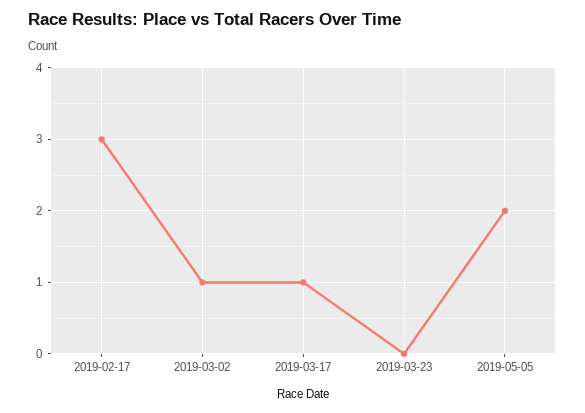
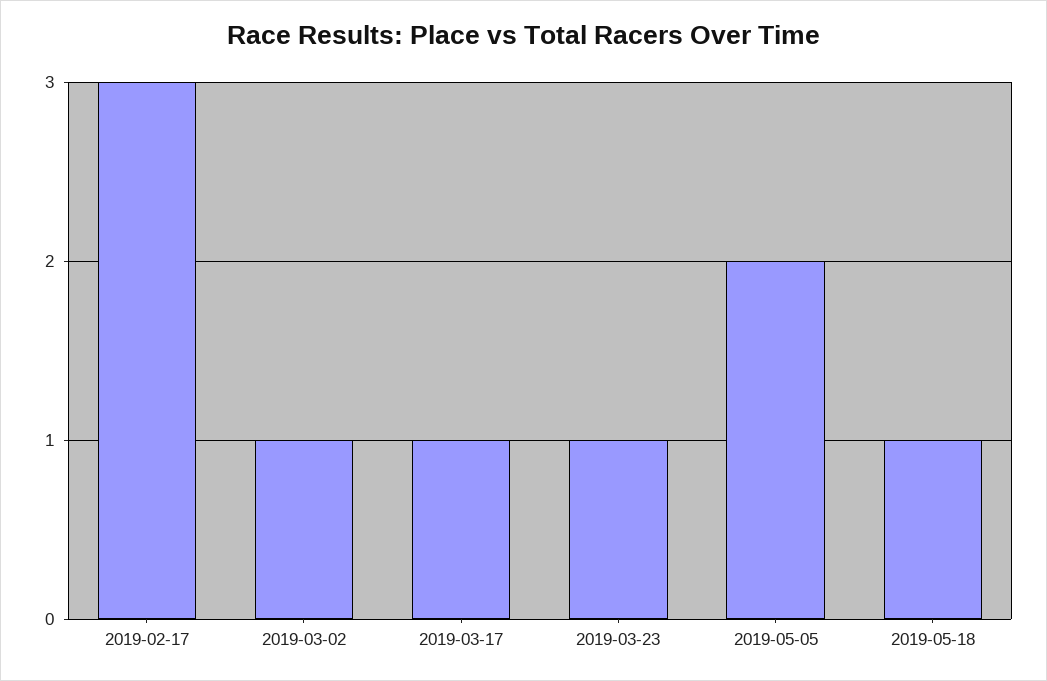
2019-03-23: 0 -> 1
2019-05-18: none -> 1

